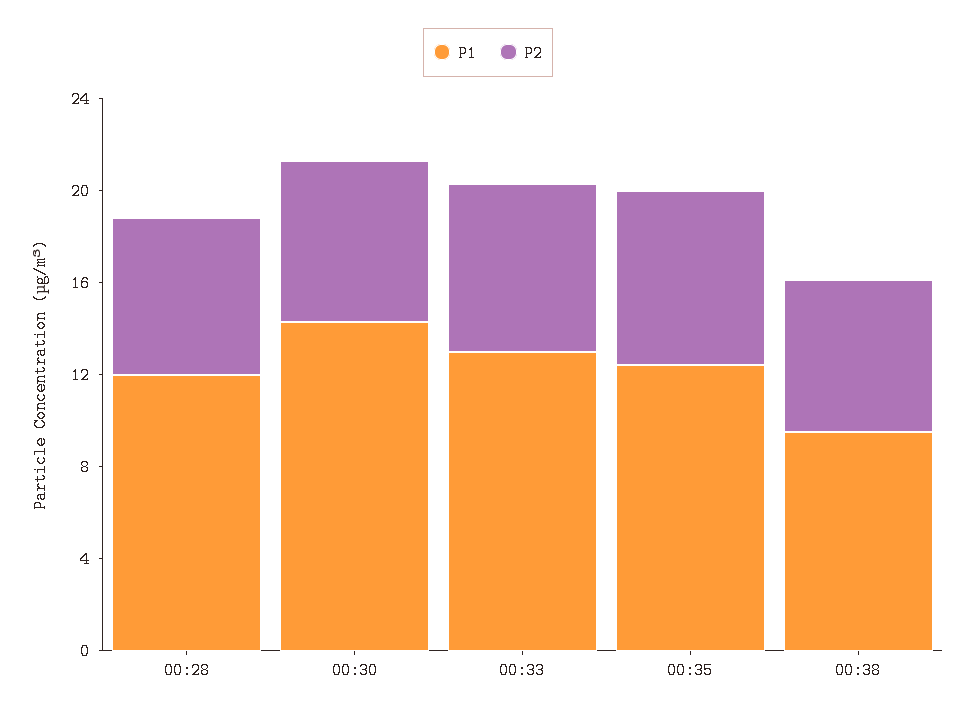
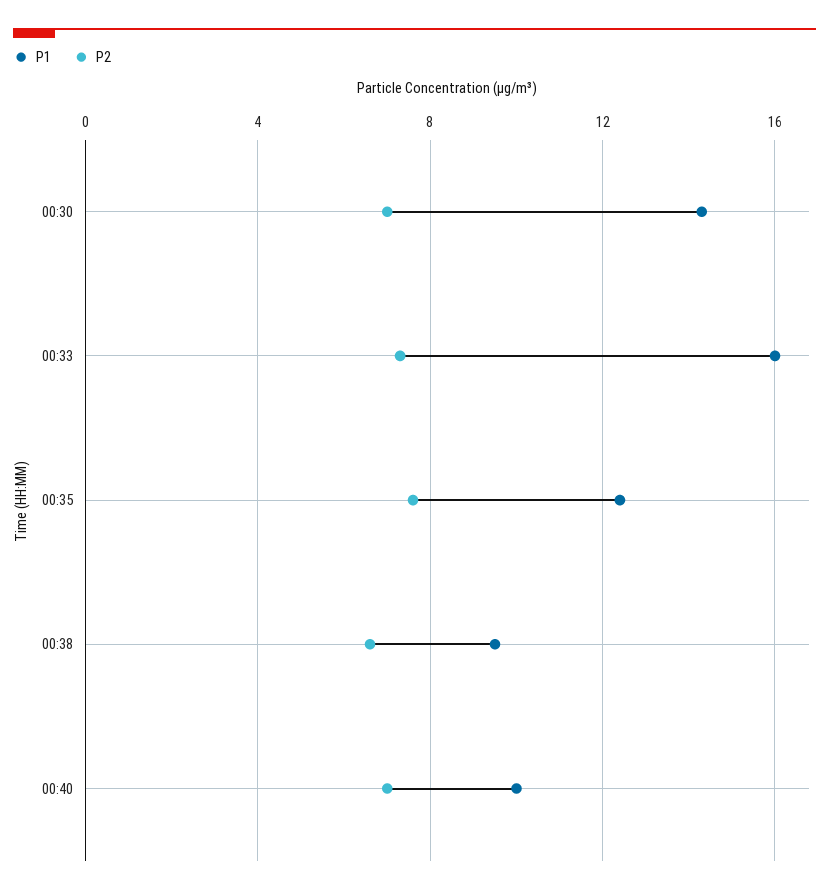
P1, 00:28: 12 -> none
P2, 00:28: 7 -> none
P1, 00:33: 13 -> 16
P1, 00:40: none -> 10
P2, 00:40: none -> 7

